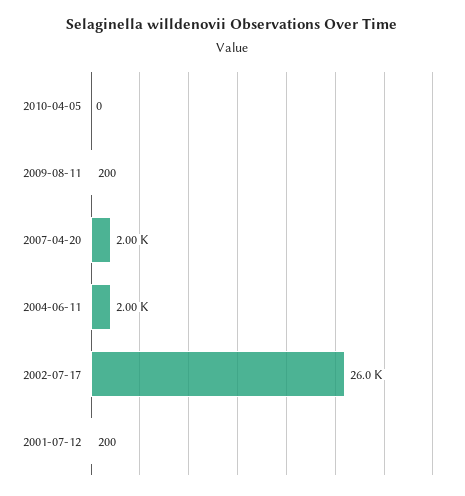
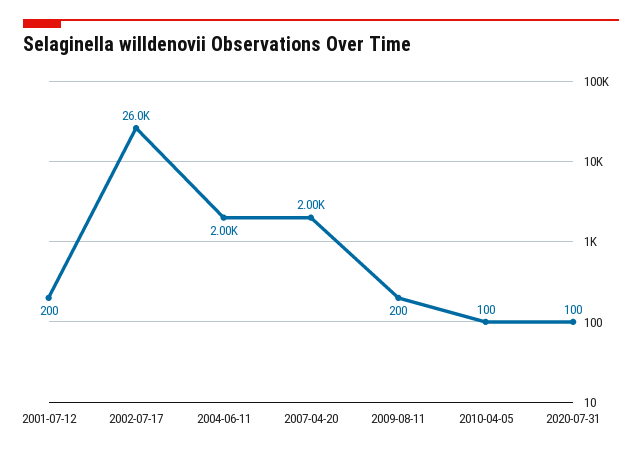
2010-04-05: 0 -> 100
2020-07-31: none -> 100

